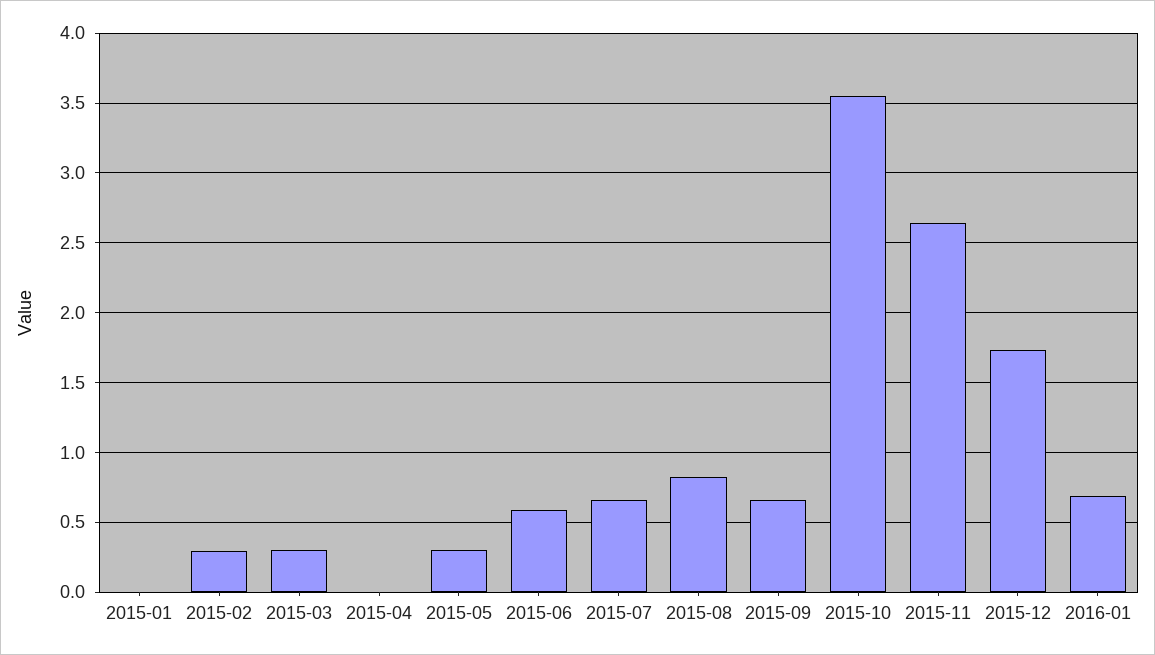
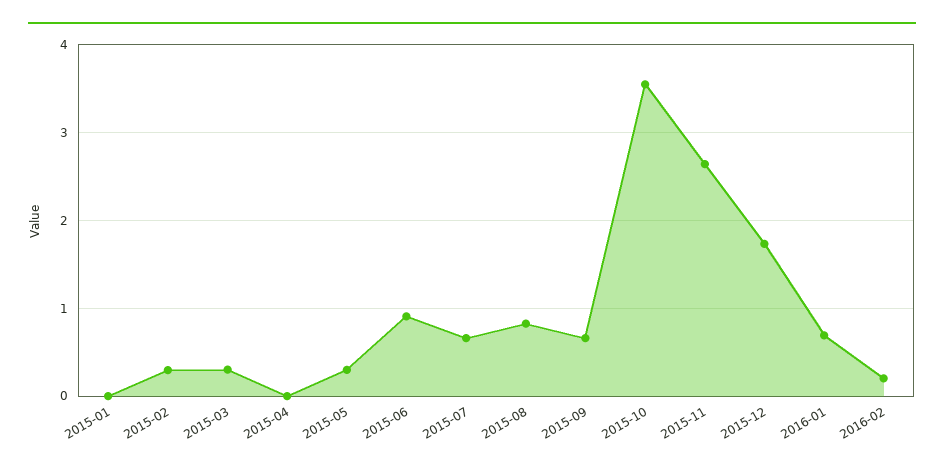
2015-06: 0.6 -> 0.9
2016-02: none -> 0.2

